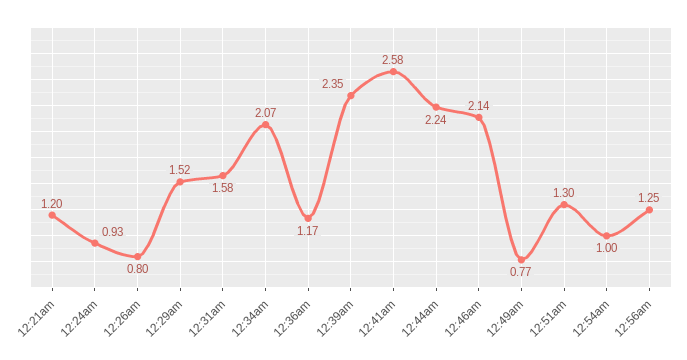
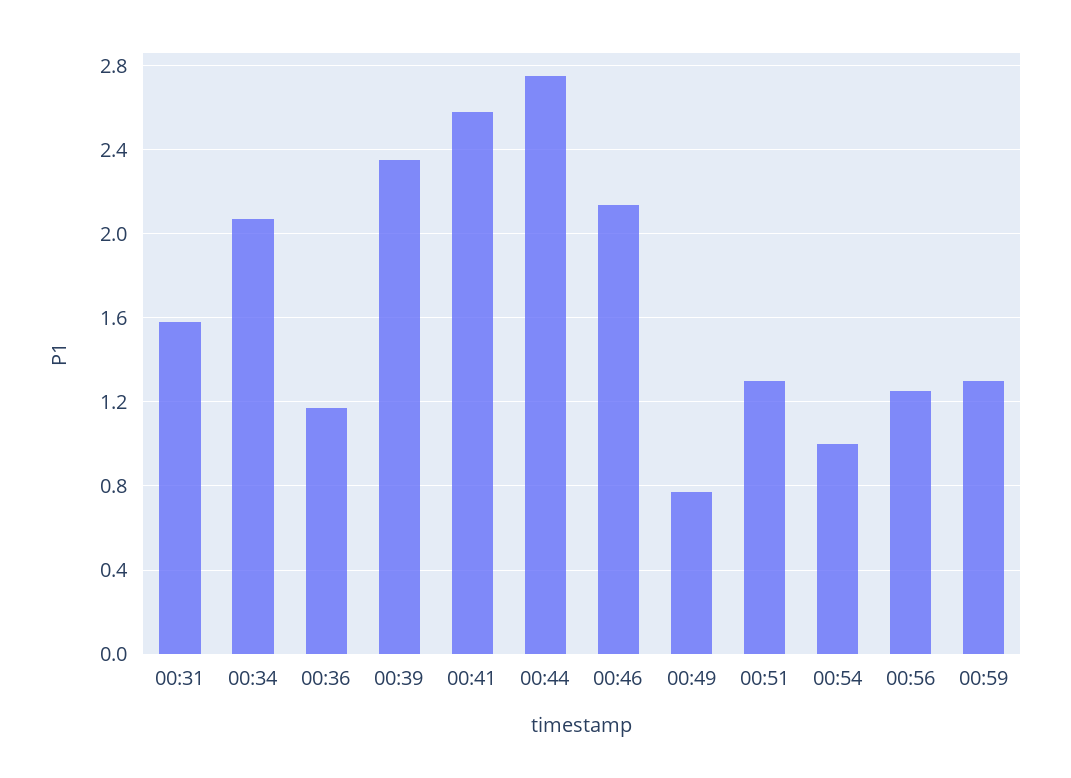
12:21am: 1.2 -> none
12:24am: 0.93 -> none
12:26am: 0.8 -> none
12:29am: 1.52 -> none
12:44am: 2.24 -> 2.75
00:59: none -> 1.3

